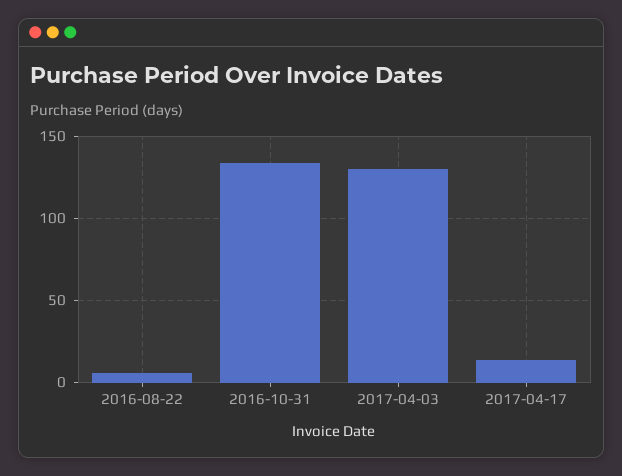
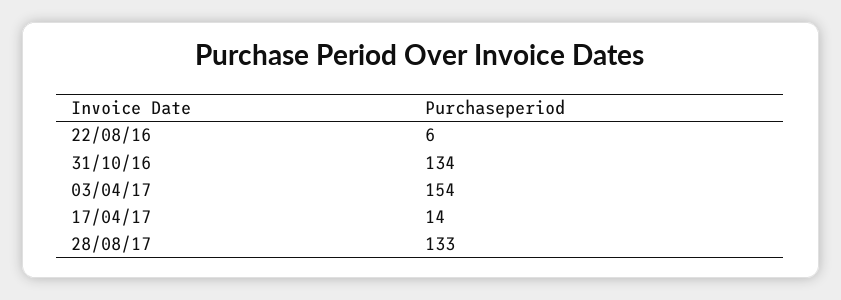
2017-04-03: 130 -> 154
28/08/17: none -> 133

